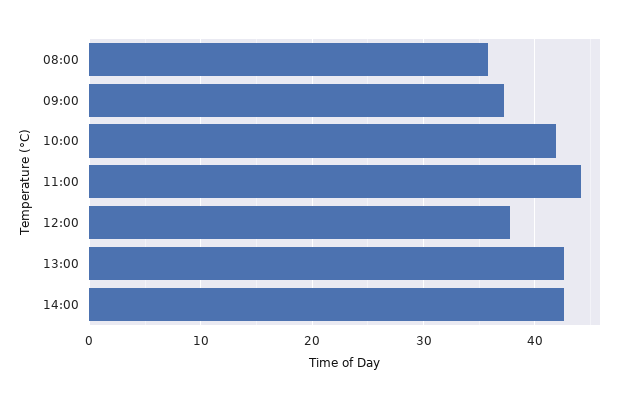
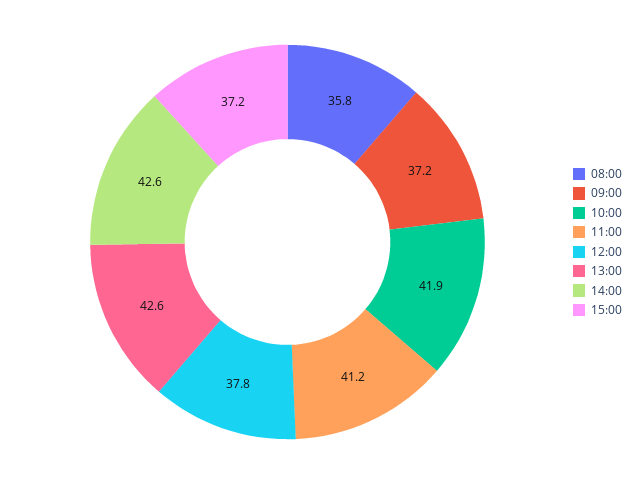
11:00: 44 -> 41.2
15:00: none -> 37.2

